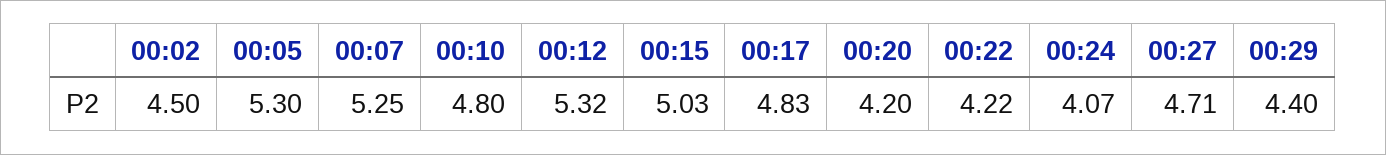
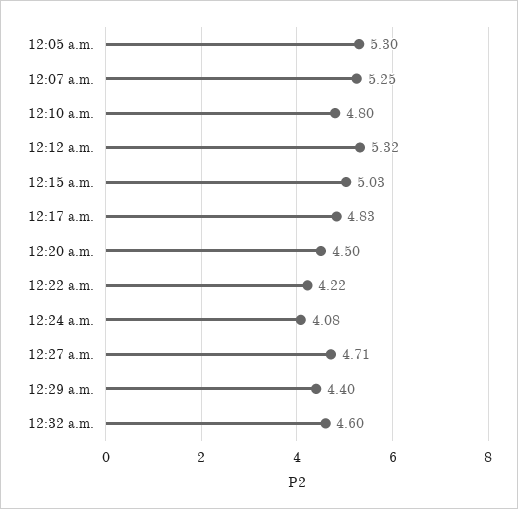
00:02: 4.5 -> none
00:20: 4.2 -> 4.5
00:24: 4.07 -> 4.08
12:32 a.m.: none -> 4.6

